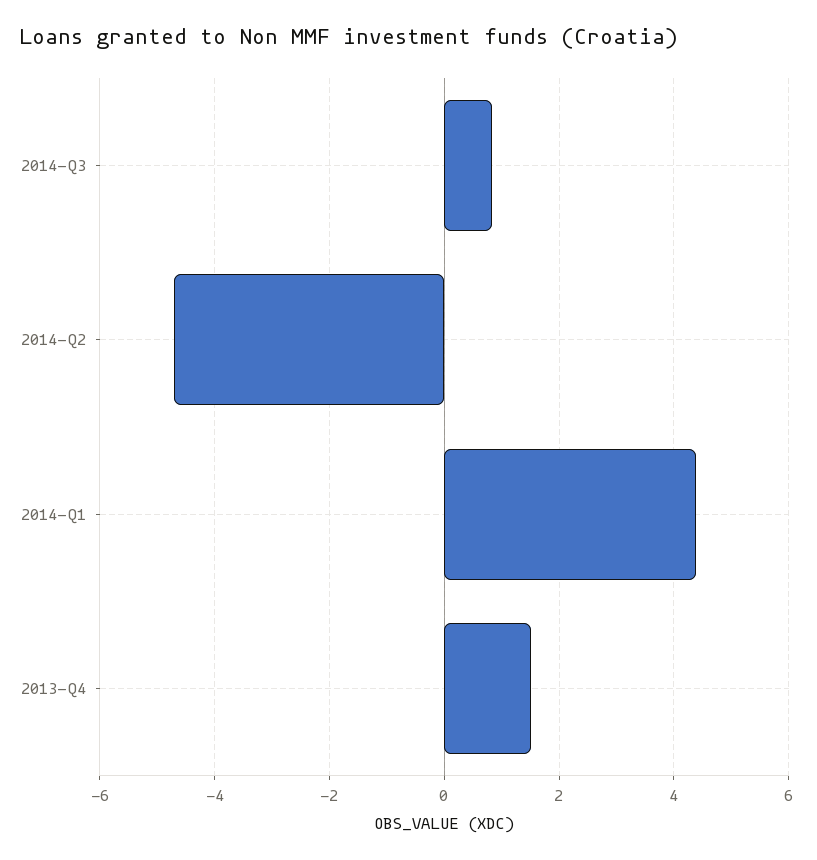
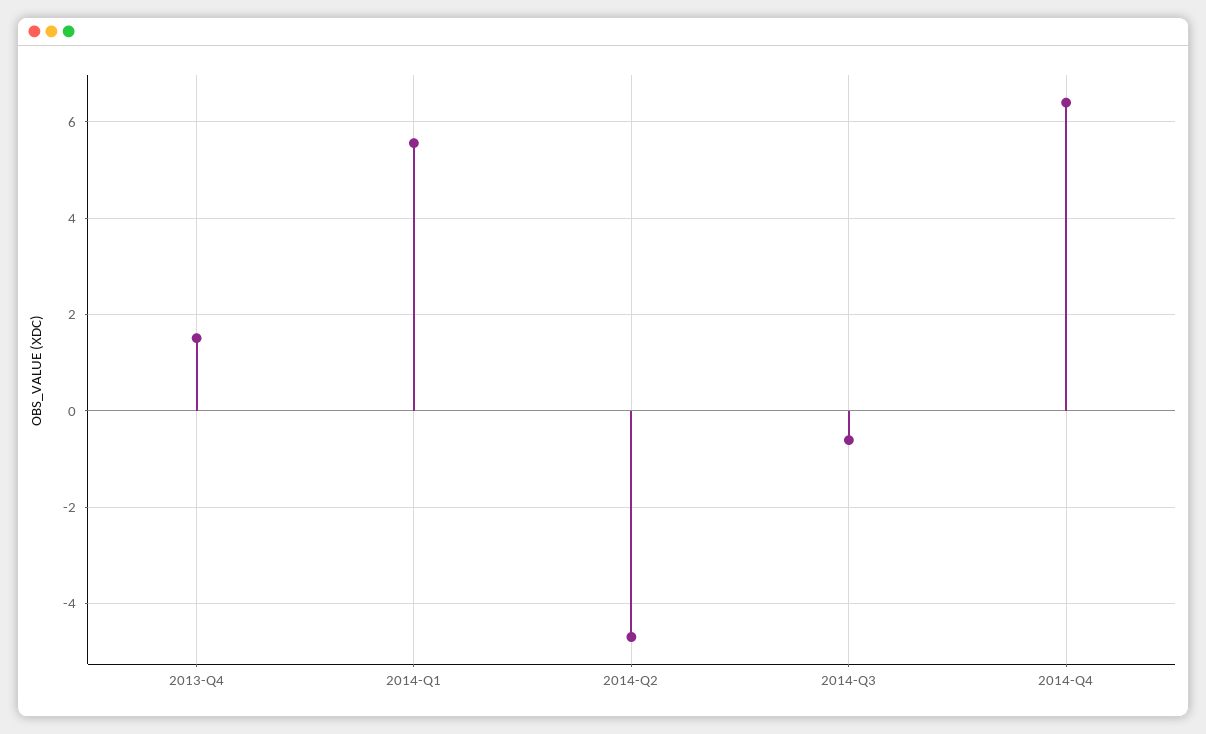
2014-Q3: 0.8 -> -0.6
2014-Q1: 4.4 -> 5.6
2014-Q4: none -> 6.4

